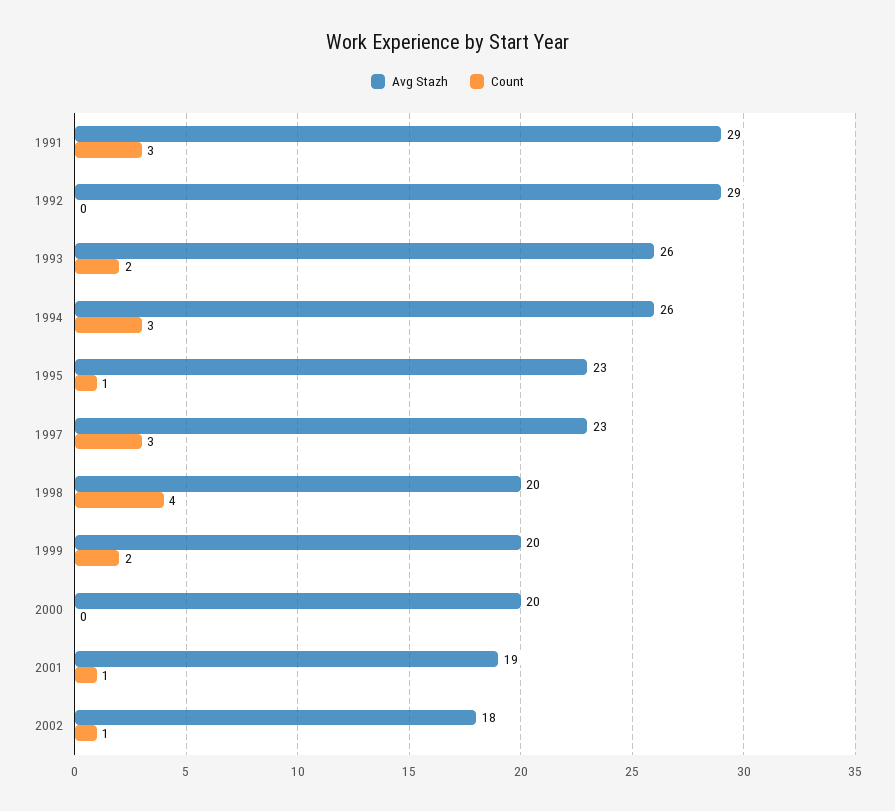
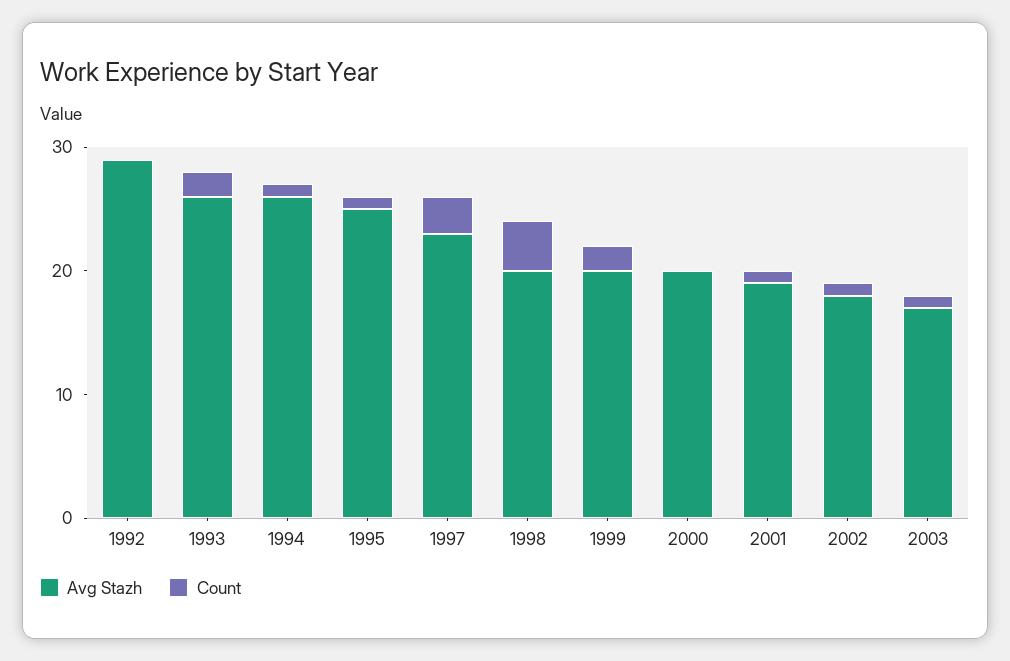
Avg Stazh, 1991: 29 -> none
Count, 1991: 3 -> none
Count, 1994: 3 -> 1
Avg Stazh, 1995: 23 -> 25
Avg Stazh, 2003: none -> 17
Count, 2003: none -> 1

